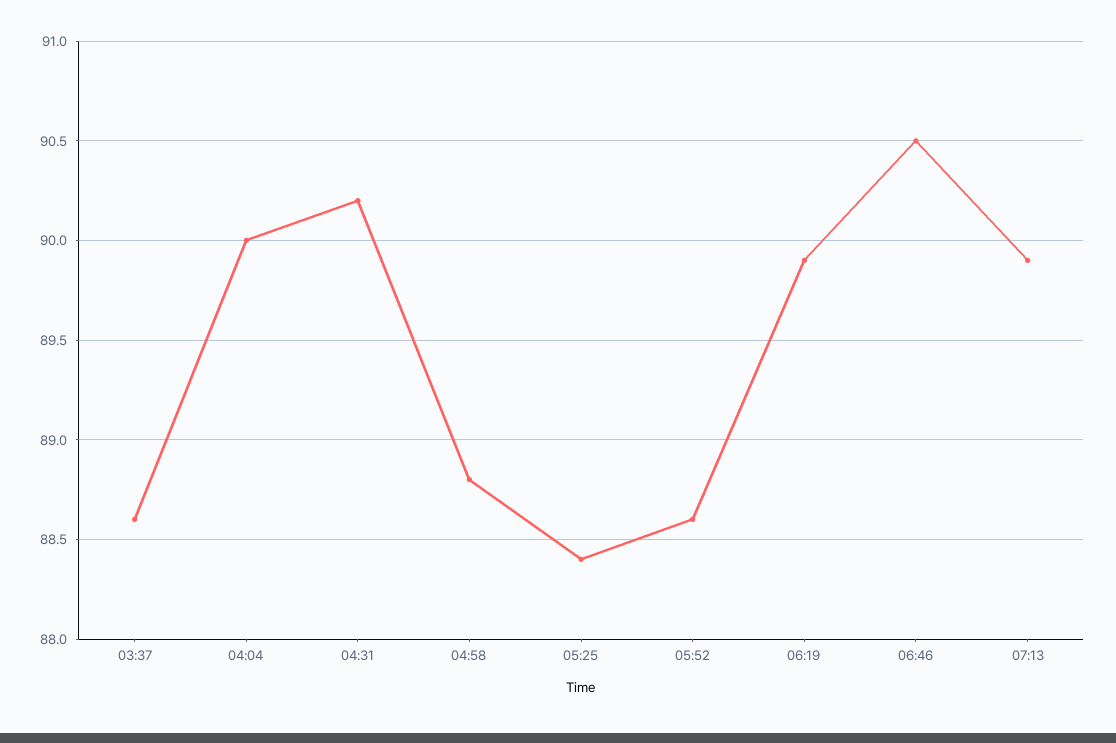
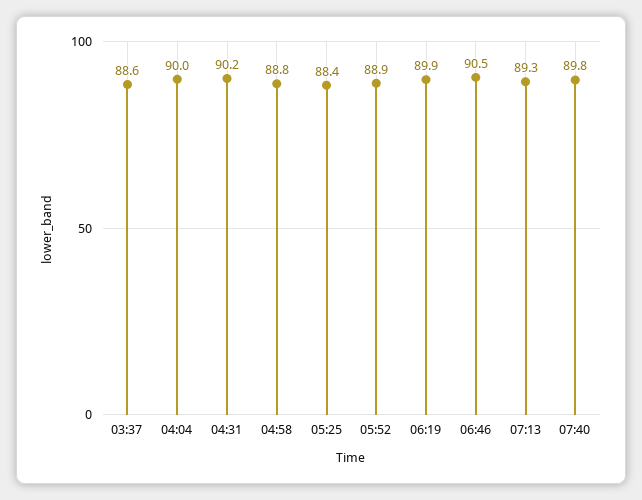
05:52: 88.6 -> 88.9
07:13: 89.9 -> 89.3
07:40: none -> 89.8

